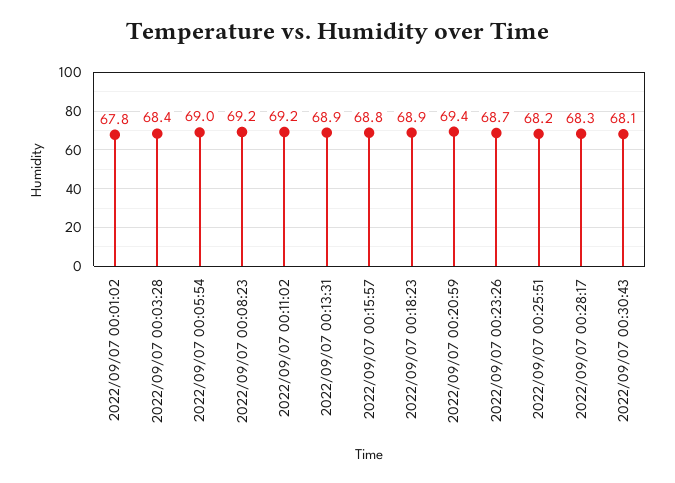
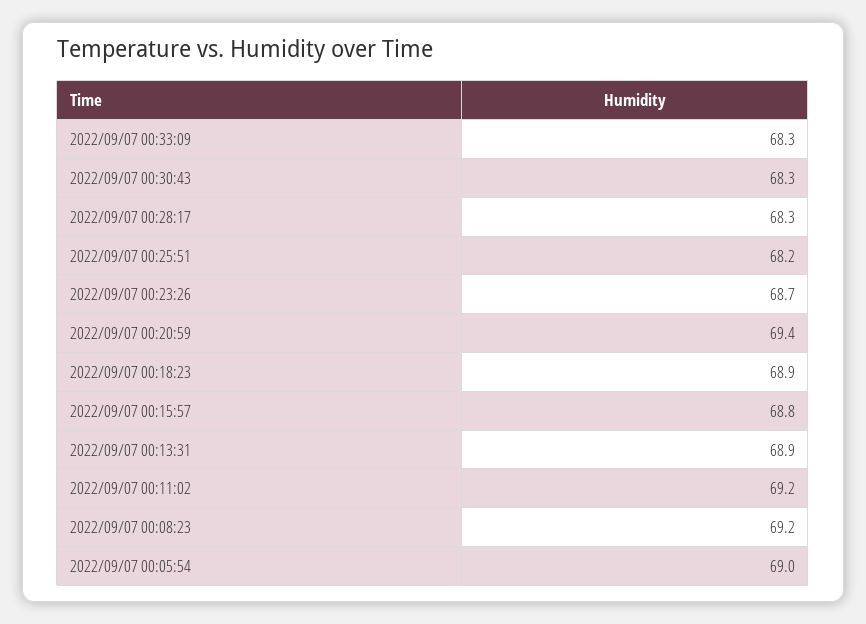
2022/09/07 00:01:02: 67.8 -> none
2022/09/07 00:03:28: 68.4 -> none
2022/09/07 00:30:43: 68.1 -> 68.3
2022/09/07 00:33:09: none -> 68.3

